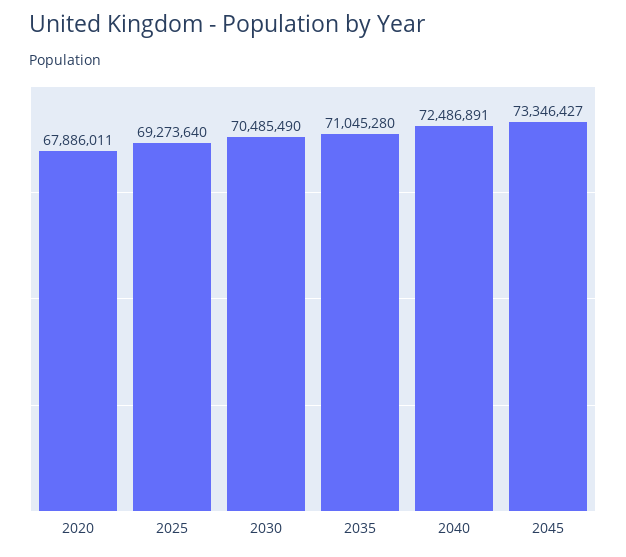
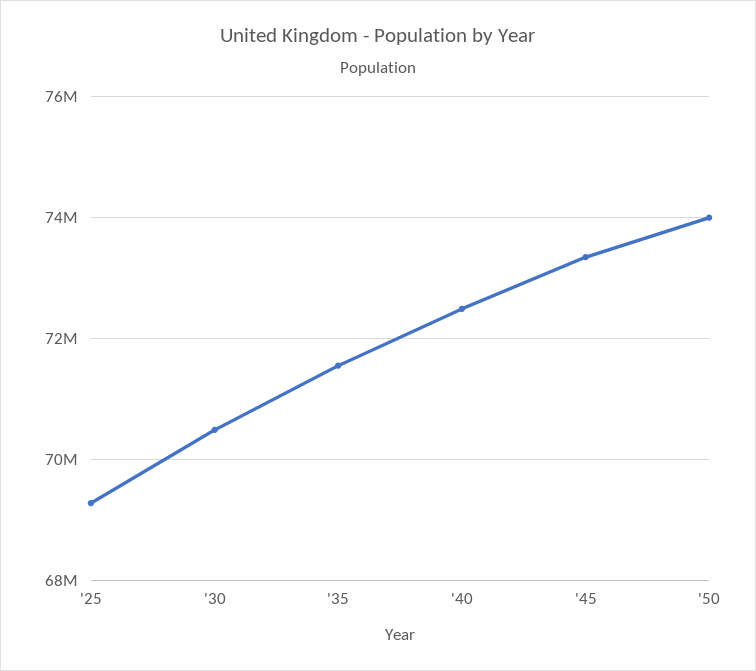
2020: 67886011 -> none
2035: 71045280 -> 71600000
'50: none -> 74000000

